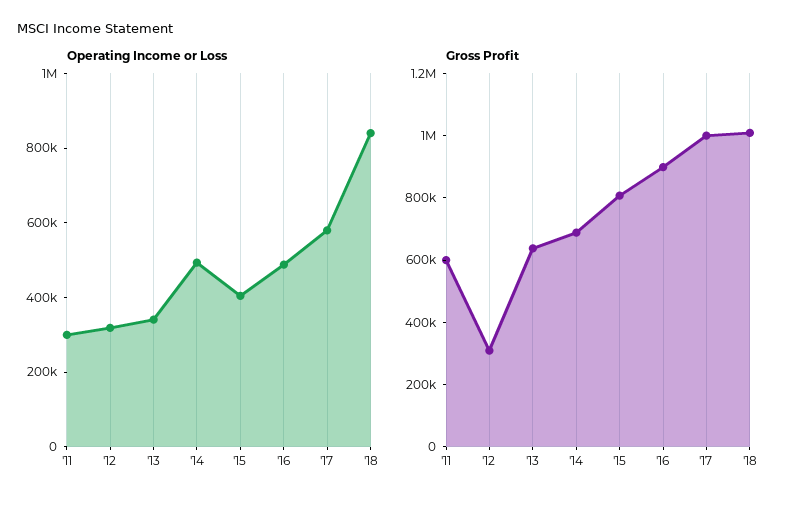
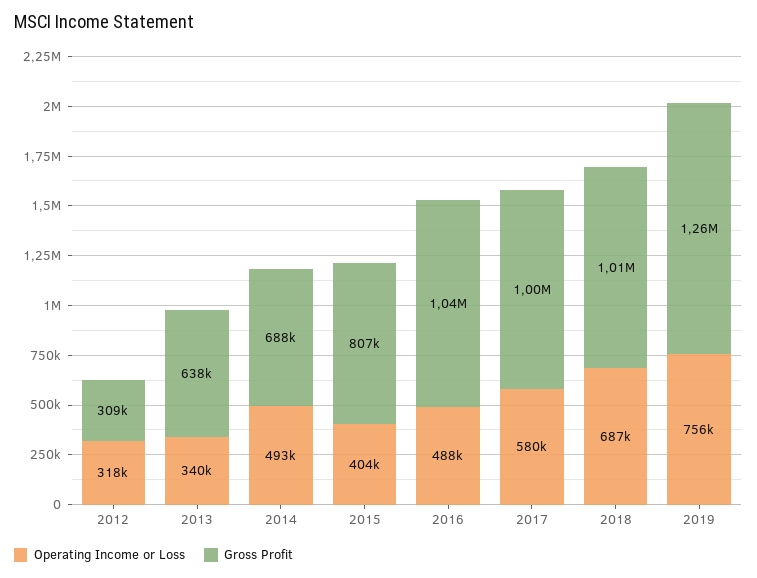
Operating Income or Loss, '11: 300000 -> none
Operating Income or Loss, '18: 850000 -> 687000
Gross Profit, '11: 600000 -> none
Gross Profit, '16: 900000 -> 1040000
Operating Income or Loss, 2019: none -> 756000
Gross Profit, 2019: none -> 1260000

